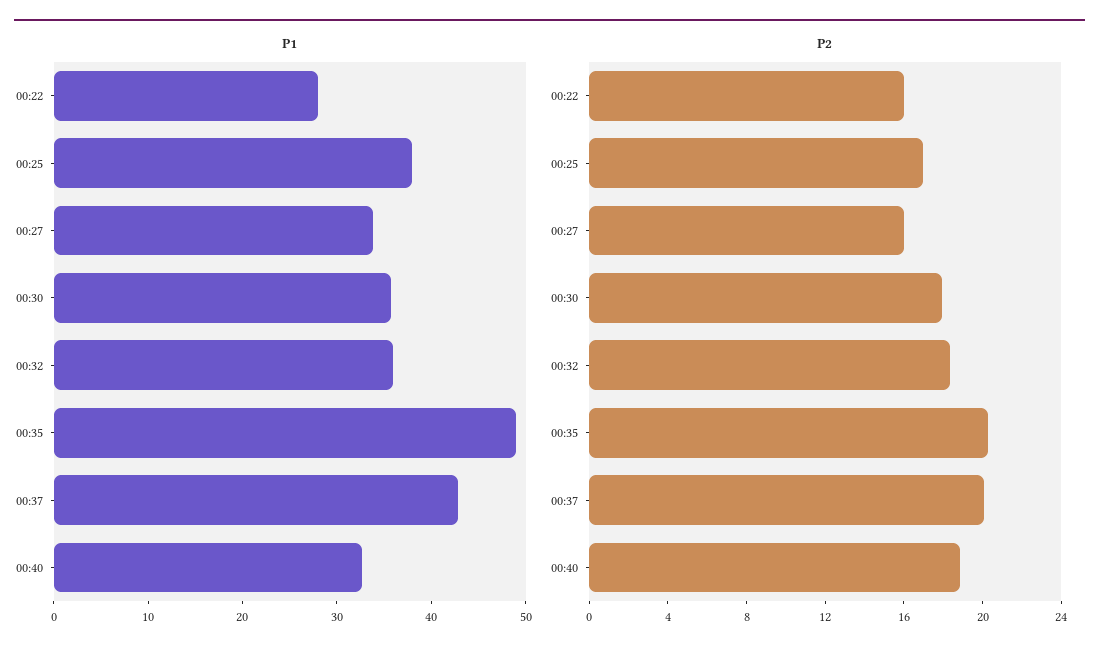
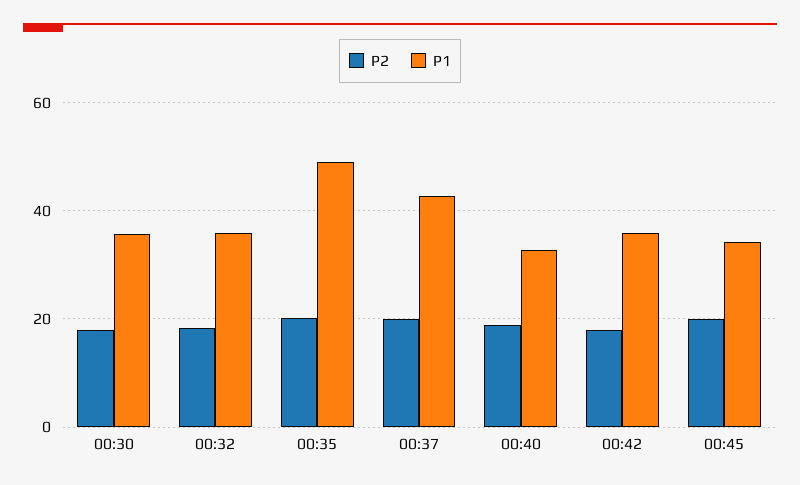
P1, 00:22: 28 -> none
P1, 00:25: 38 -> none
P1, 00:27: 34 -> none
P2, 00:22: 16 -> none
P2, 00:25: 17 -> none
P2, 00:27: 16 -> none
P2, 00:42: none -> 18
P1, 00:42: none -> 36
P2, 00:45: none -> 20
P1, 00:45: none -> 34

